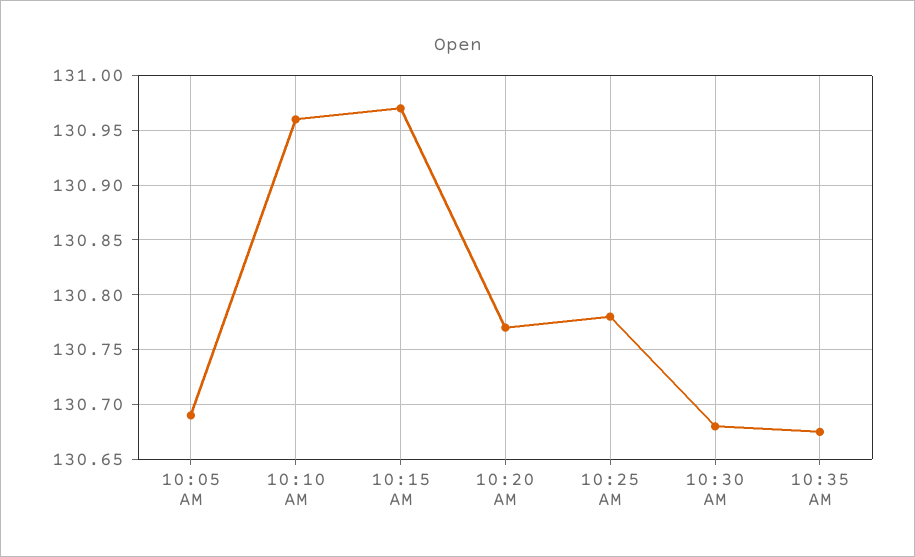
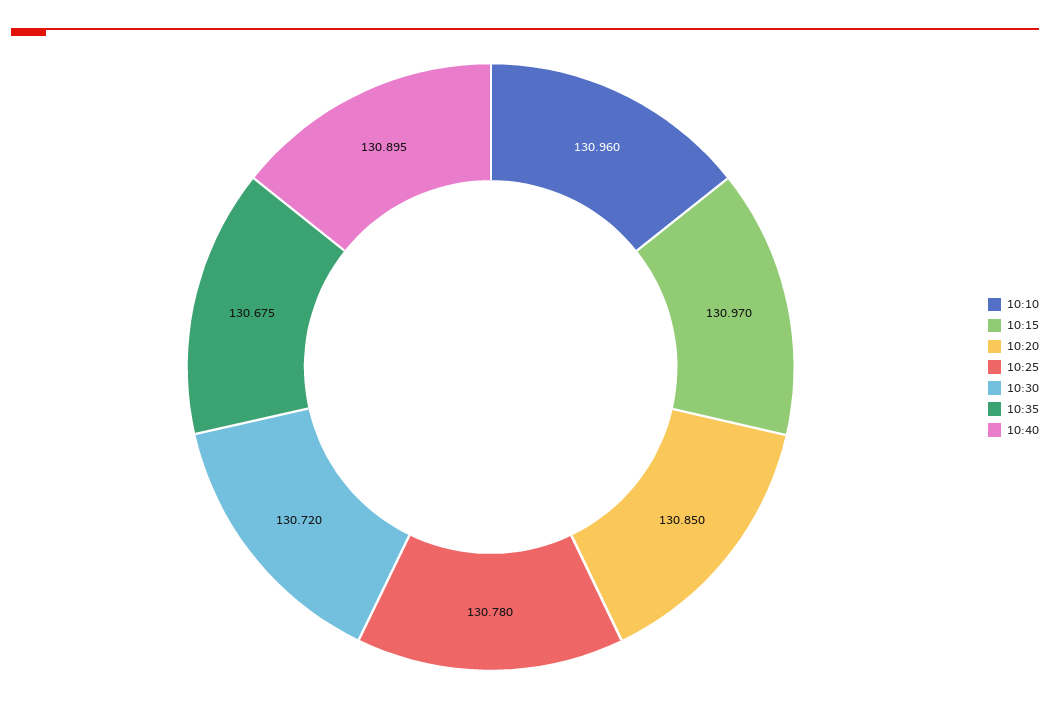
10:05 AM: 130.69 -> none
10:20 AM: 130.77 -> 130.85
10:30 AM: 130.68 -> 130.72
10:40: none -> 130.895

